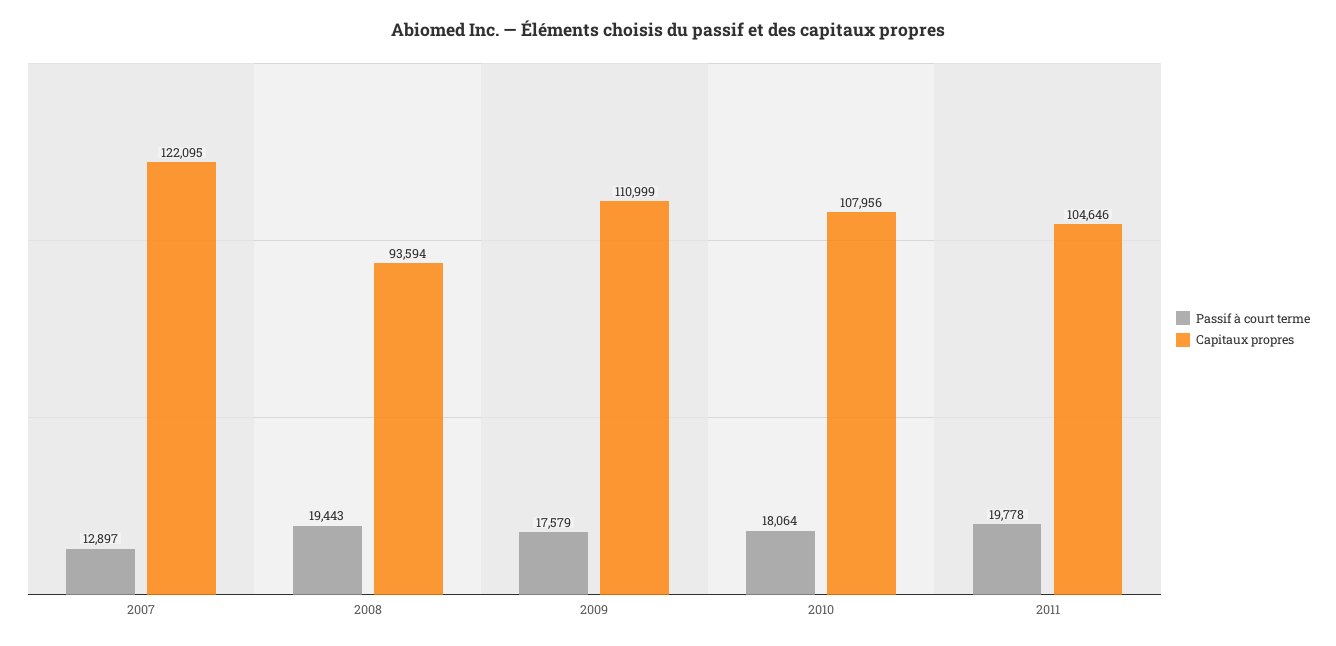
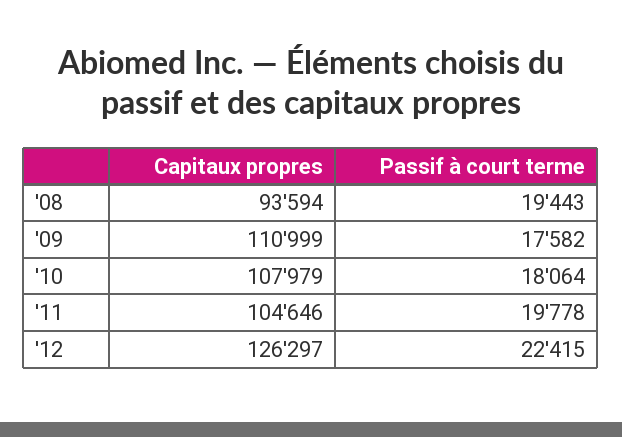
Passif à court terme, 2007: 12897 -> none
Capitaux propres, 2007: 122095 -> none
Passif à court terme, 2009: 17579 -> 17582
Capitaux propres, 2010: 107956 -> 107979
Capitaux propres, '12: none -> 126297
Passif à court terme, '12: none -> 22415

